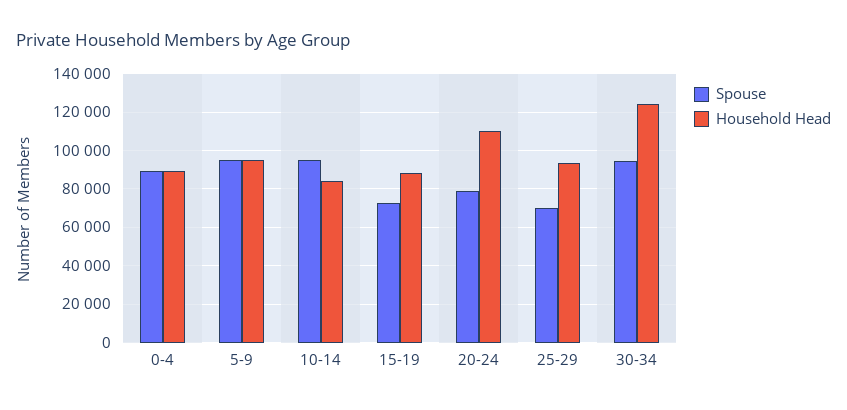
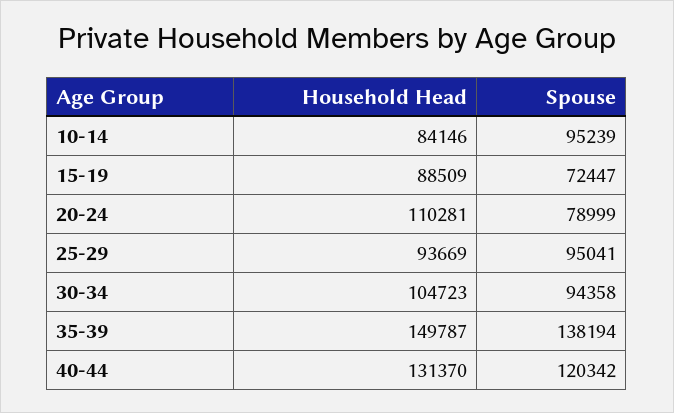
Spouse, 0-4: 90000 -> none
Household Head, 0-4: 90000 -> none
Spouse, 5-9: 95000 -> none
Household Head, 5-9: 95000 -> none
Spouse, 25-29: 70000 -> 95041
Household Head, 30-34: 125000 -> 104723
Household Head, 35-39: none -> 149787
Spouse, 35-39: none -> 138194
Household Head, 40-44: none -> 131370
Spouse, 40-44: none -> 120342

